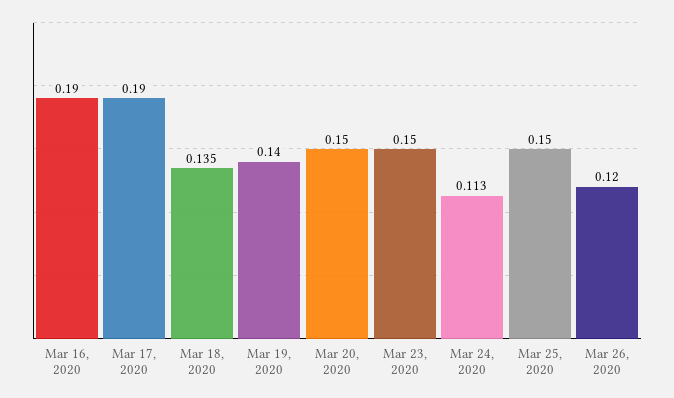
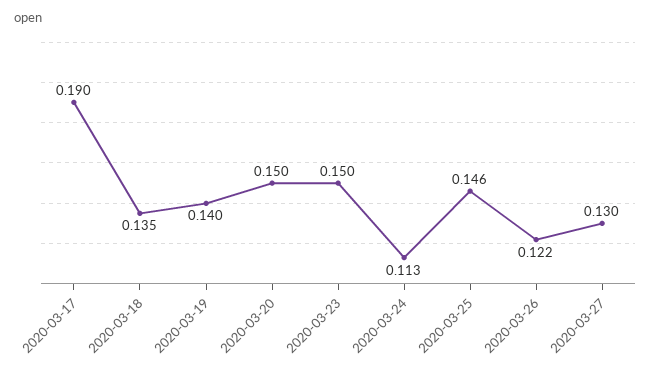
Mar 16, 2020: 0.19 -> none
Mar 25, 2020: 0.15 -> 0.146
Mar 26, 2020: 0.12 -> 0.122
2020-03-27: none -> 0.13

